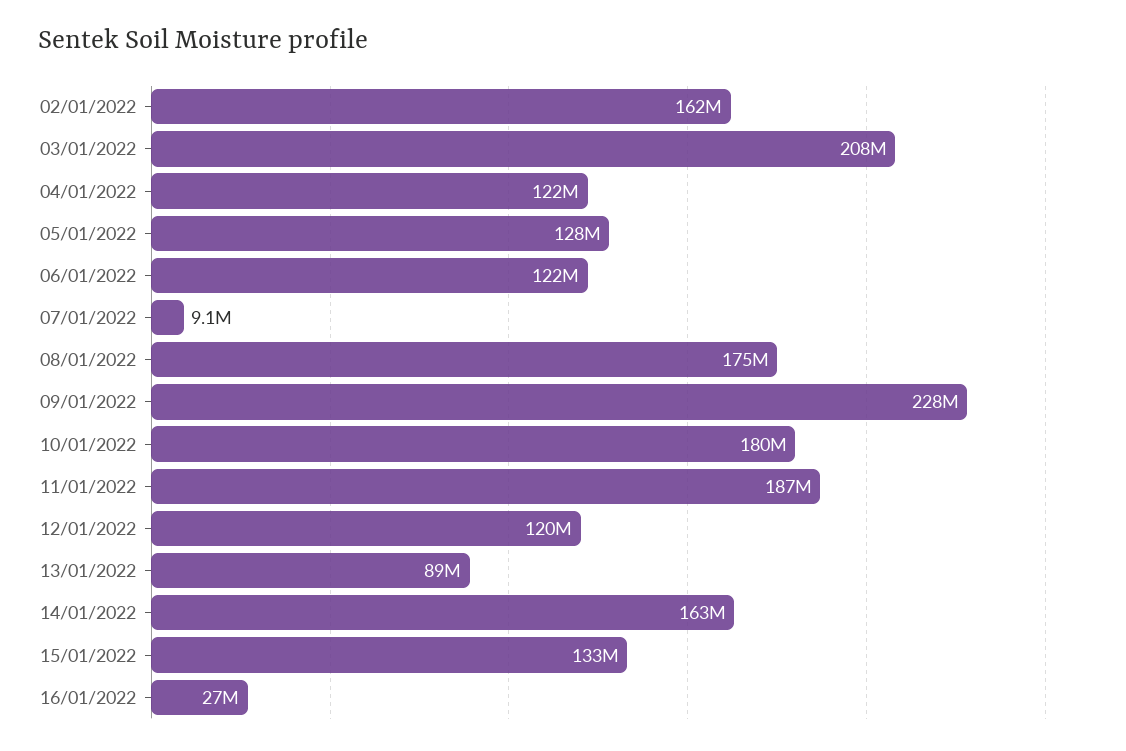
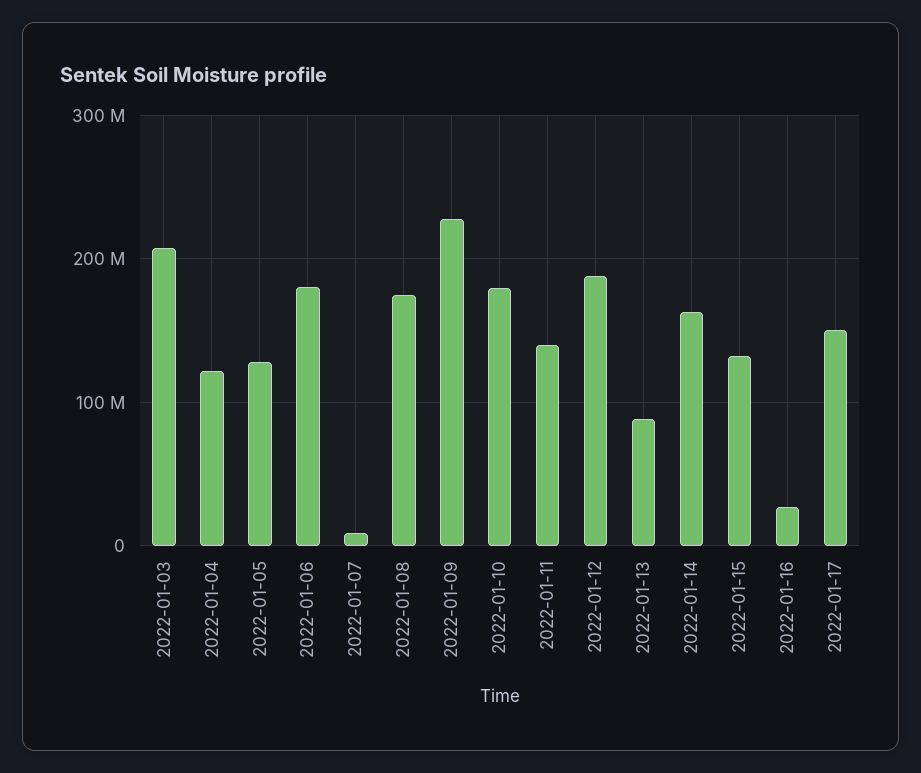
02/01/2022: 162000000 -> none
06/01/2022: 122000000 -> 180000000
11/01/2022: 187000000 -> 140000000
12/01/2022: 120000000 -> 190000000
2022-01-17: none -> 150000000

